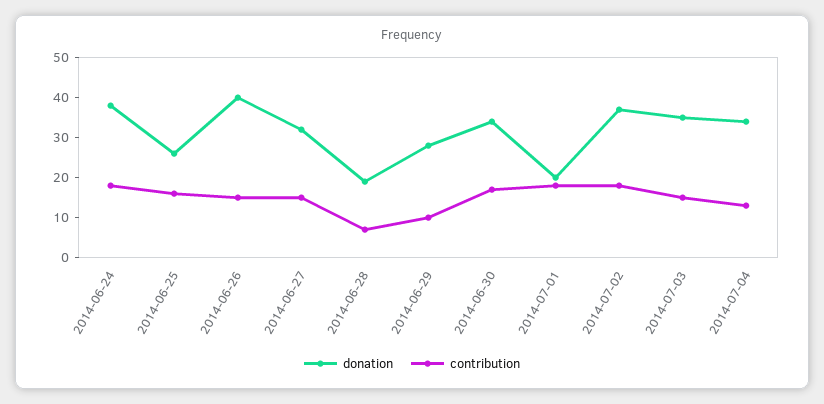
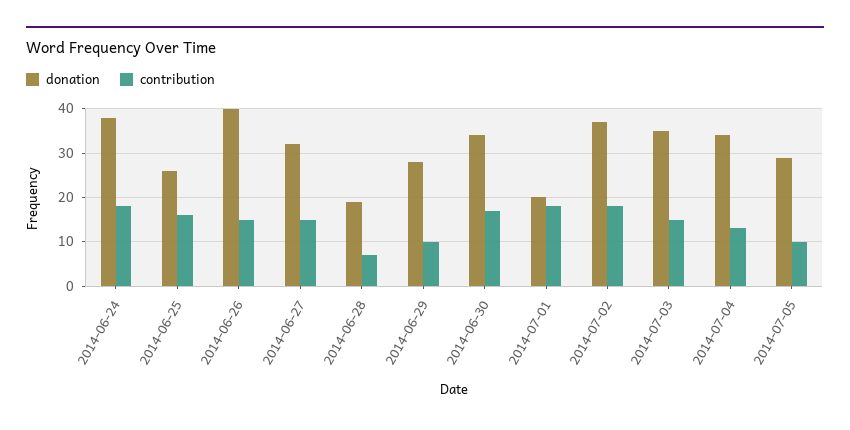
donation, 2014-07-05: none -> 30
contribution, 2014-07-05: none -> 10

